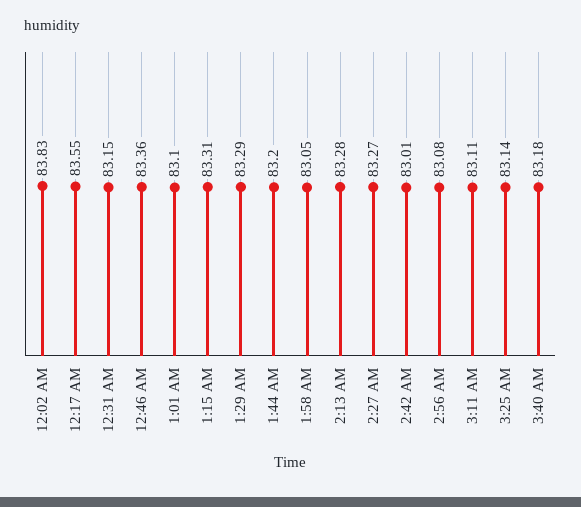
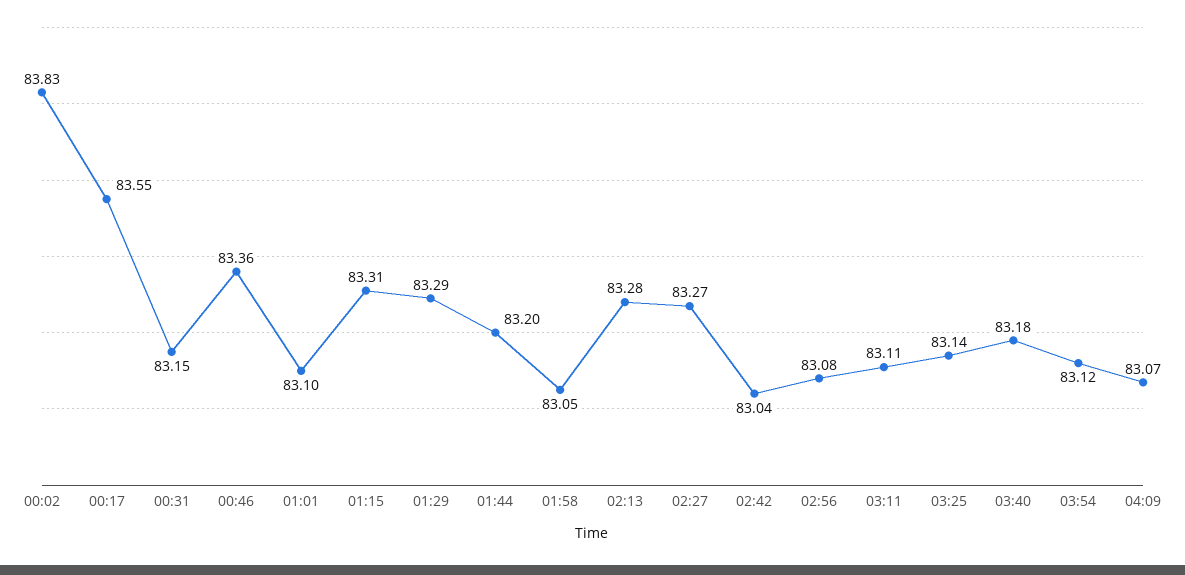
2:42 AM: 83.01 -> 83.04
03:54: none -> 83.12
04:09: none -> 83.07

